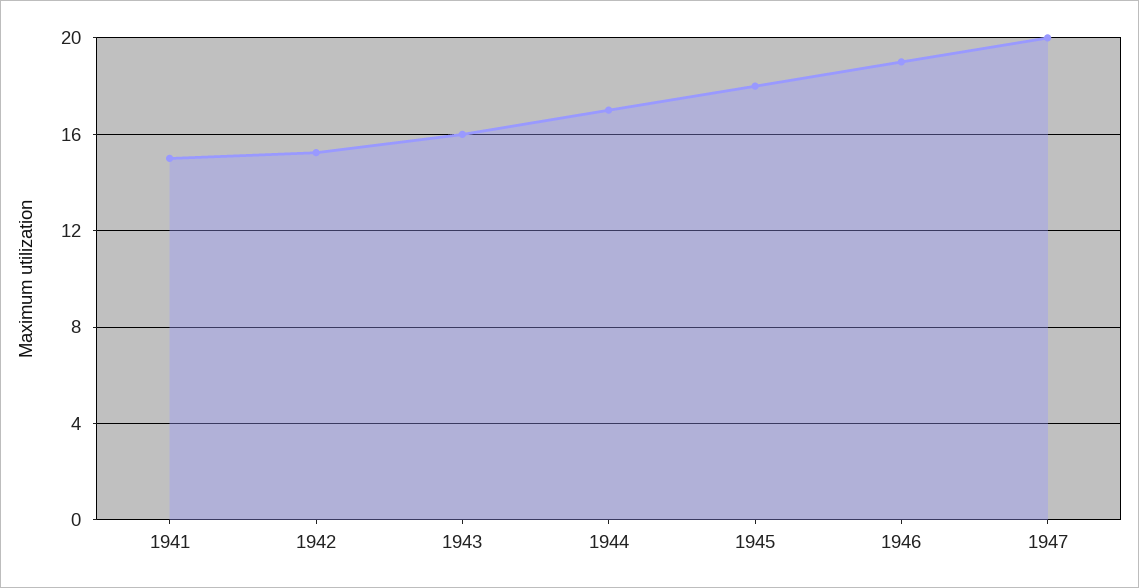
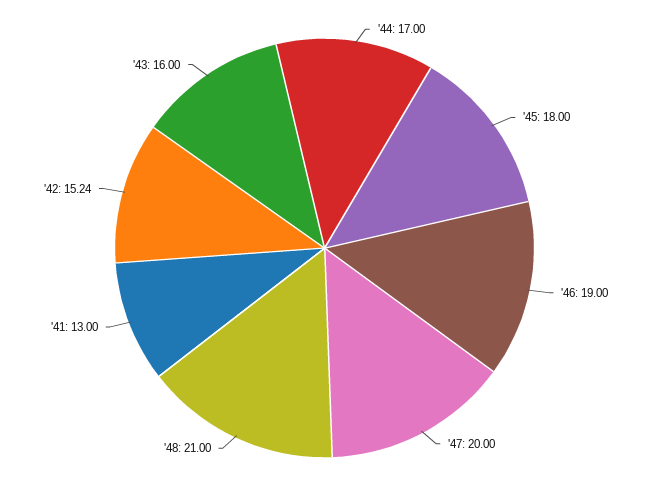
1941: 15 -> 13
'48: none -> 21

